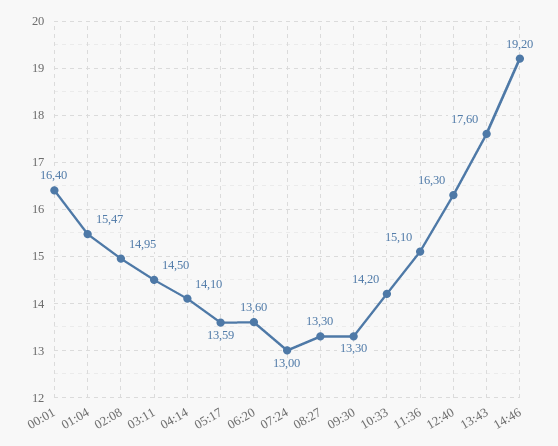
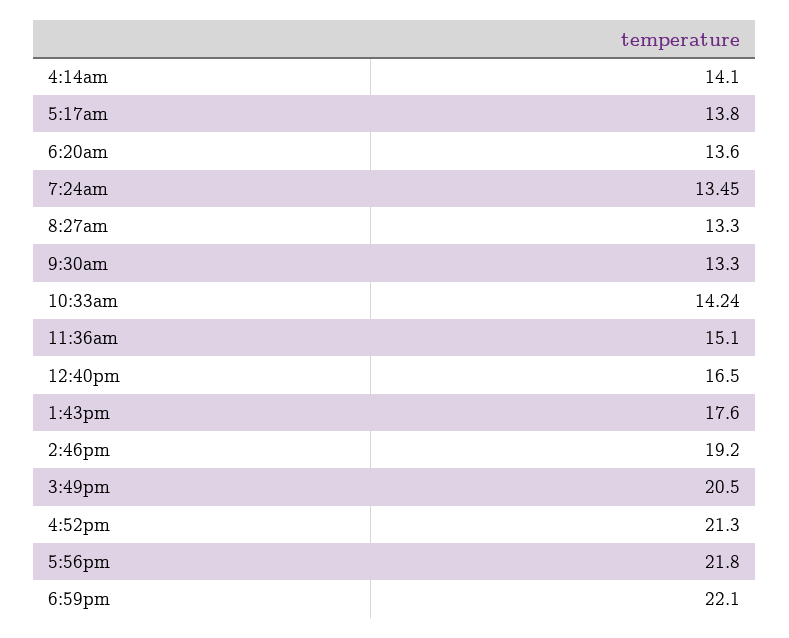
00:01: 16.4 -> none
01:04: 15.47 -> none
02:08: 14.95 -> none
03:11: 14.5 -> none
05:17: 13.59 -> 13.8
07:24: 13 -> 13.45
10:33: 14.2 -> 14.24
12:40: 16.3 -> 16.5
3:49pm: none -> 20.5
4:52pm: none -> 21.3
5:56pm: none -> 21.8
6:59pm: none -> 22.1

